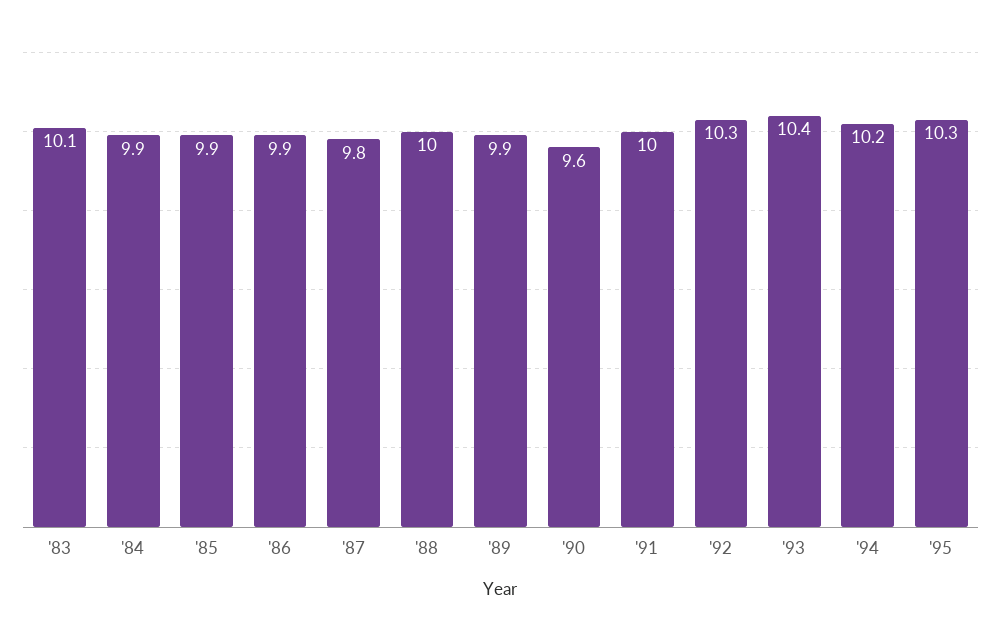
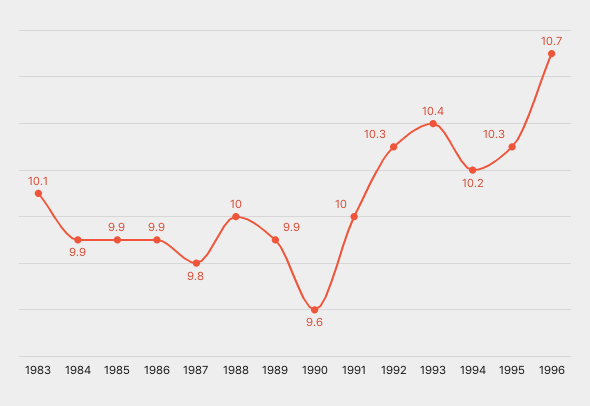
1996: none -> 10.7

